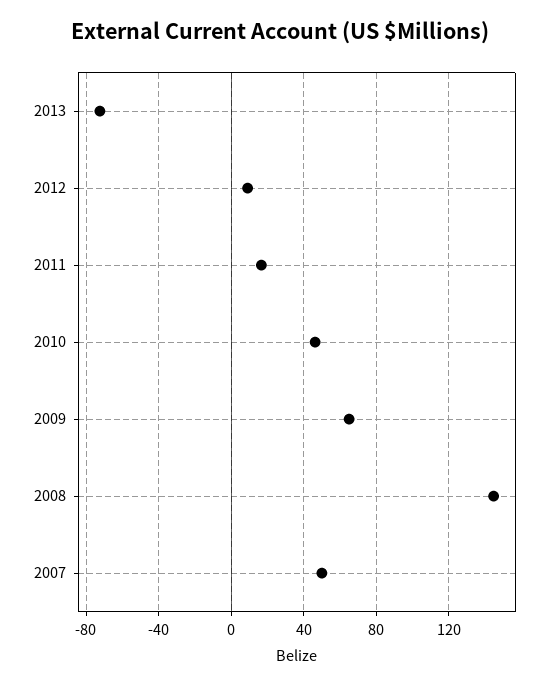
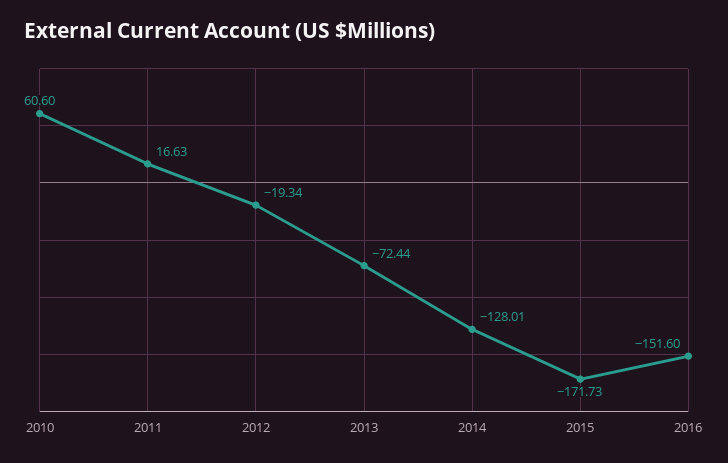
2012: 10 -> -19.34
2010: 45 -> 60.6
2009: 65 -> none
2008: 145 -> none
2007: 50 -> none
2014: none -> -128.01
2015: none -> -171.73
2016: none -> -151.6

